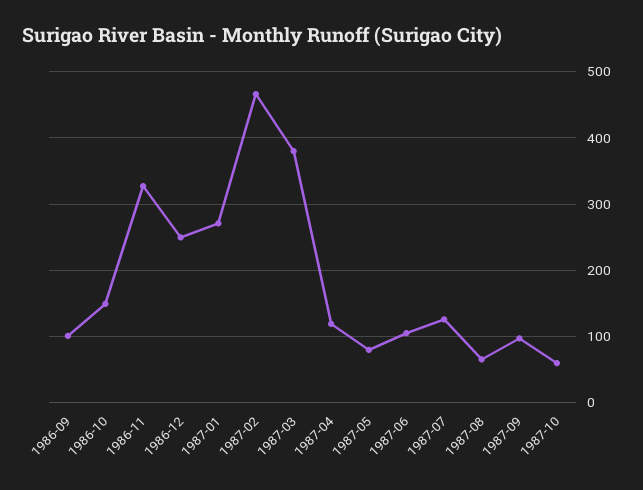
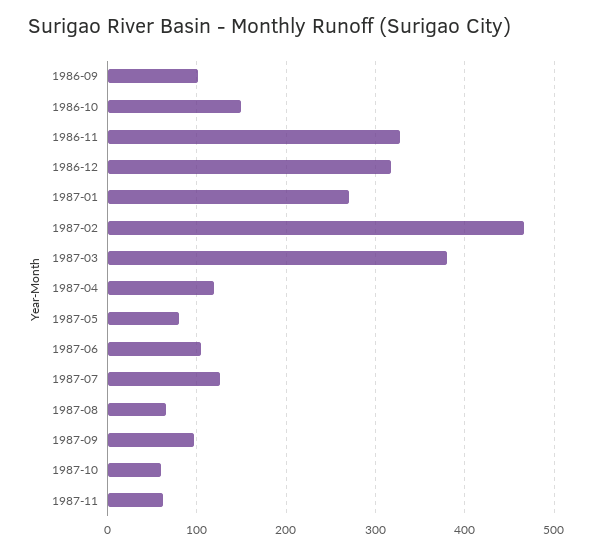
1986-12: 250 -> 320
1987-11: none -> 60

